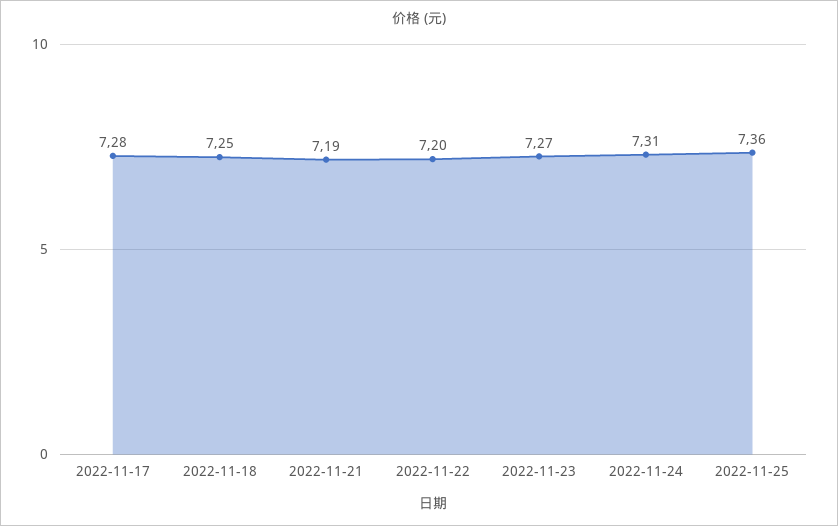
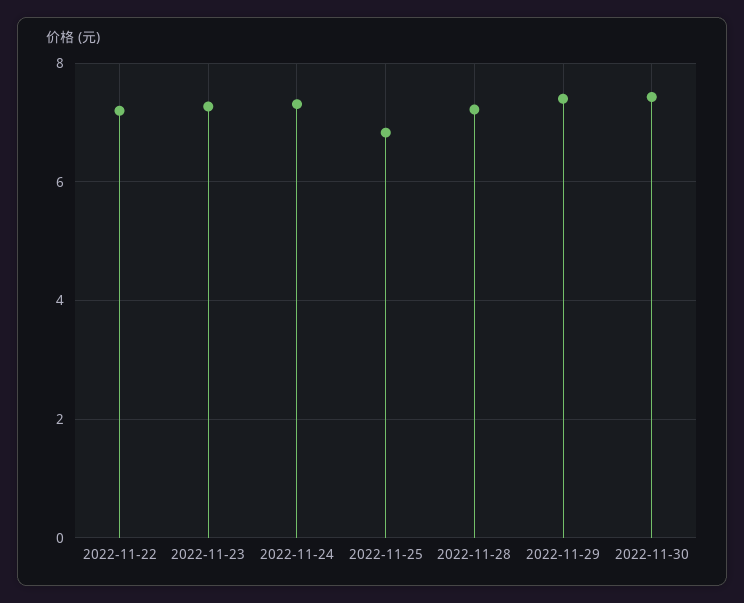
2022-11-17: 7.28 -> none
2022-11-18: 7.25 -> none
2022-11-21: 7.19 -> none
2022-11-25: 7.36 -> 6.8
2022-11-28: none -> 7.2
2022-11-29: none -> 7.4
2022-11-30: none -> 7.4

